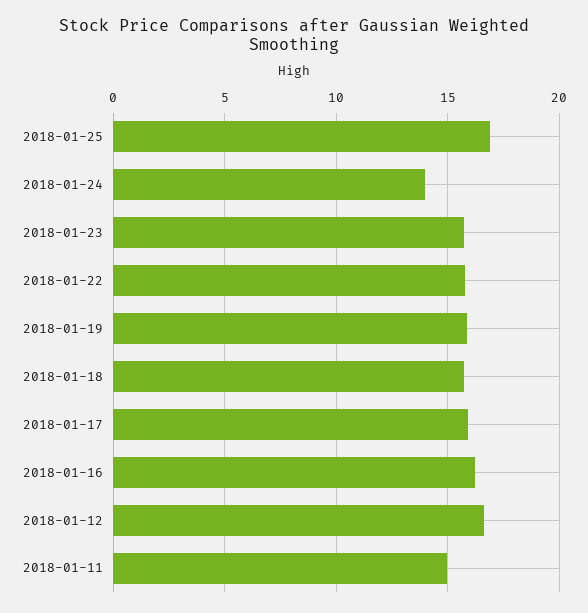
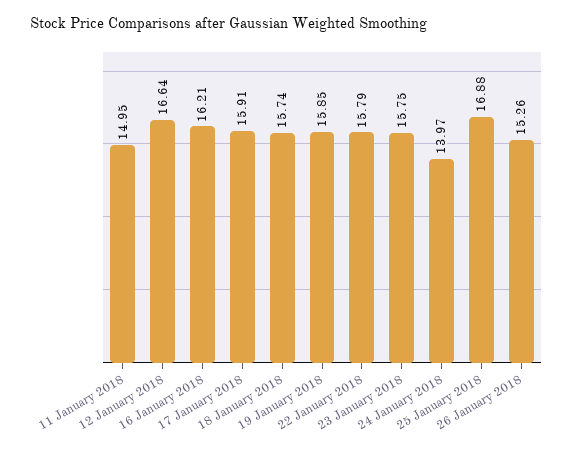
26 January 2018: none -> 15.26

